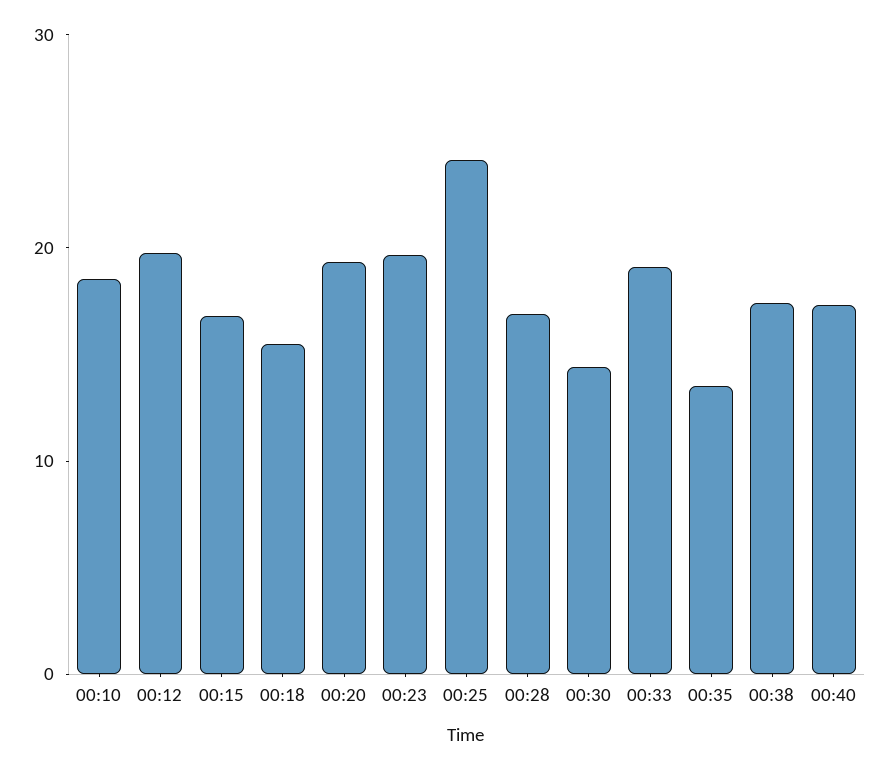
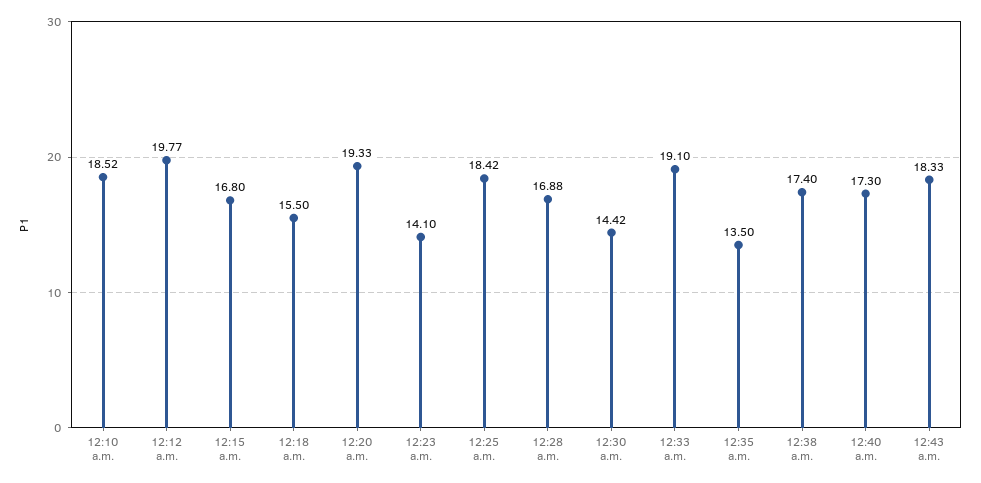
00:23: 20 -> 14.1
00:25: 24 -> 18.42
12:43 a.m.: none -> 18.33

